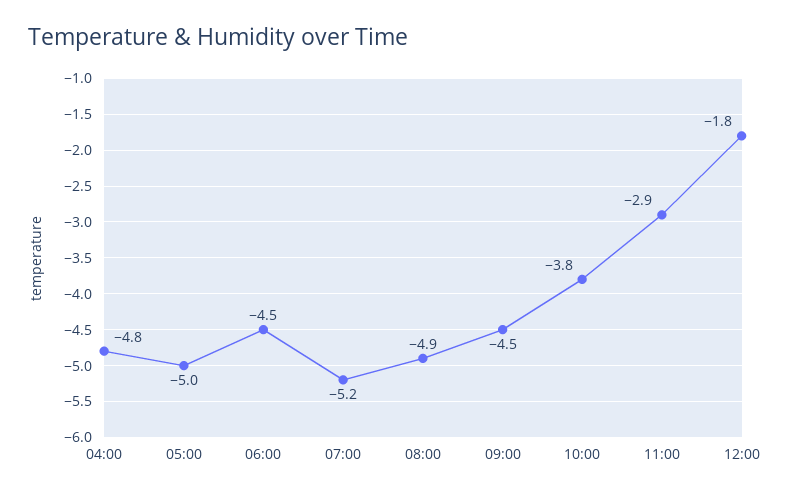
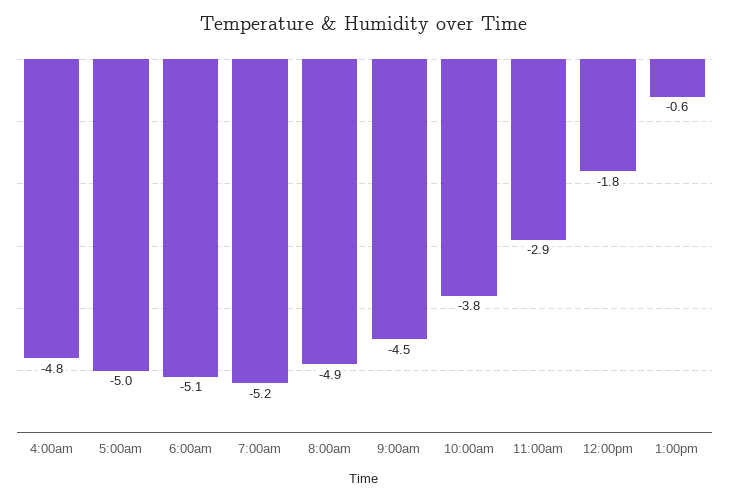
06:00: -4.5 -> -5.1
1:00pm: none -> -0.6

